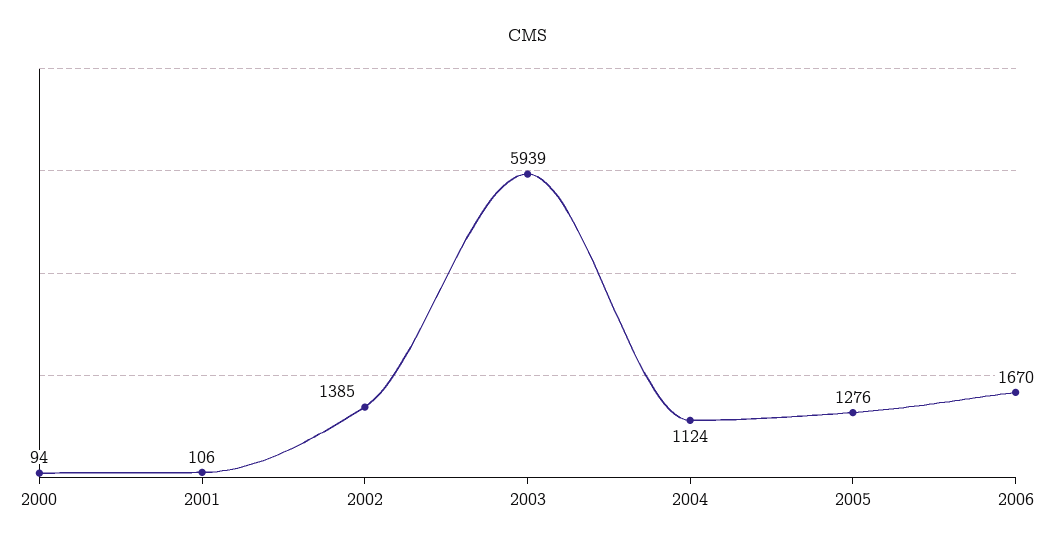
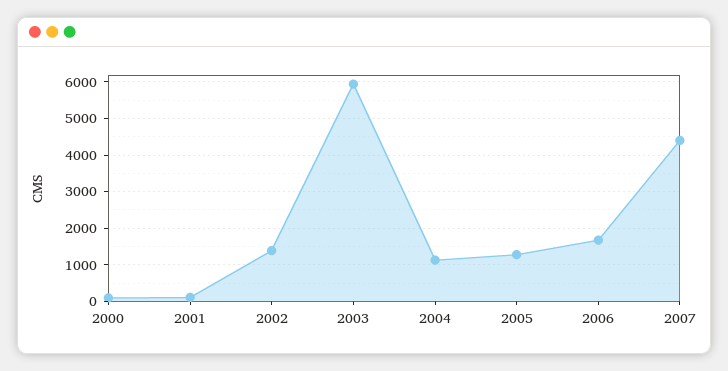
2007: none -> 4400

